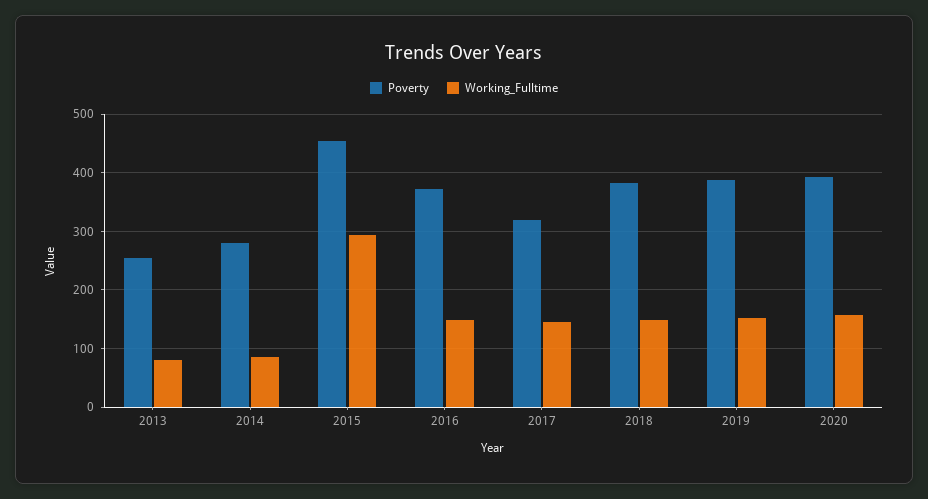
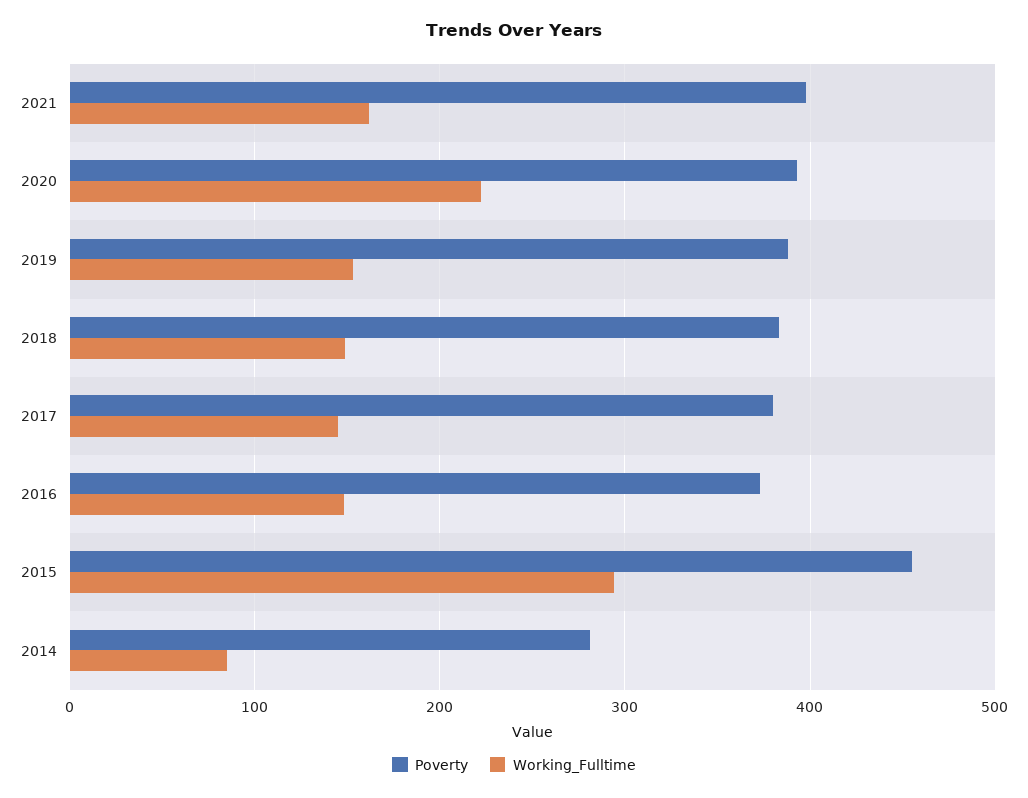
Poverty, 2013: 260 -> none
Working_Fulltime, 2013: 80 -> none
Poverty, 2017: 320 -> 380
Working_Fulltime, 2020: 160 -> 220
Poverty, 2021: none -> 400
Working_Fulltime, 2021: none -> 160

